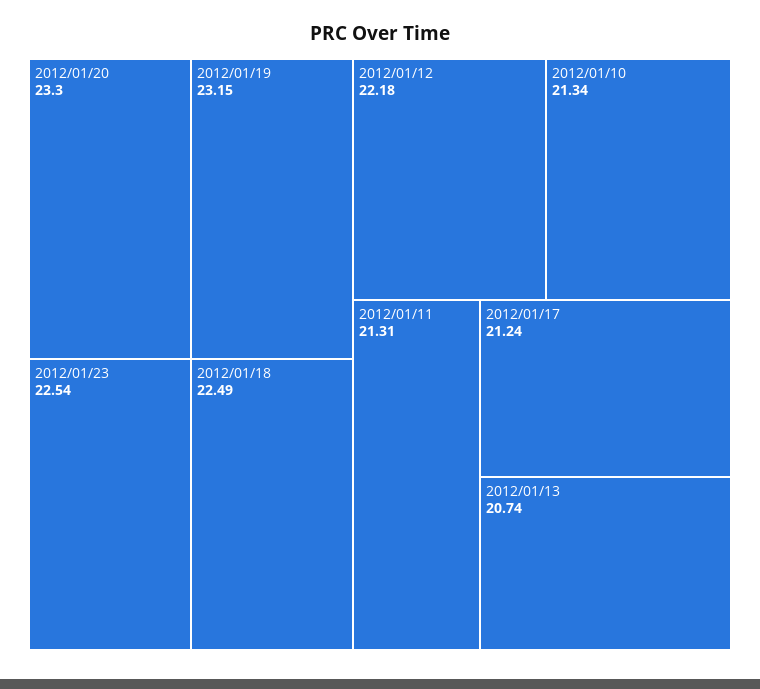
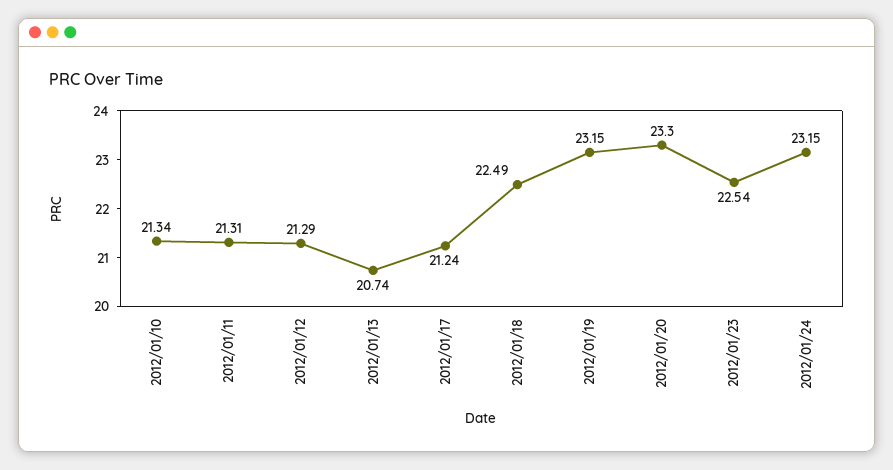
2012/01/12: 22.18 -> 21.29
2012/01/24: none -> 23.15

